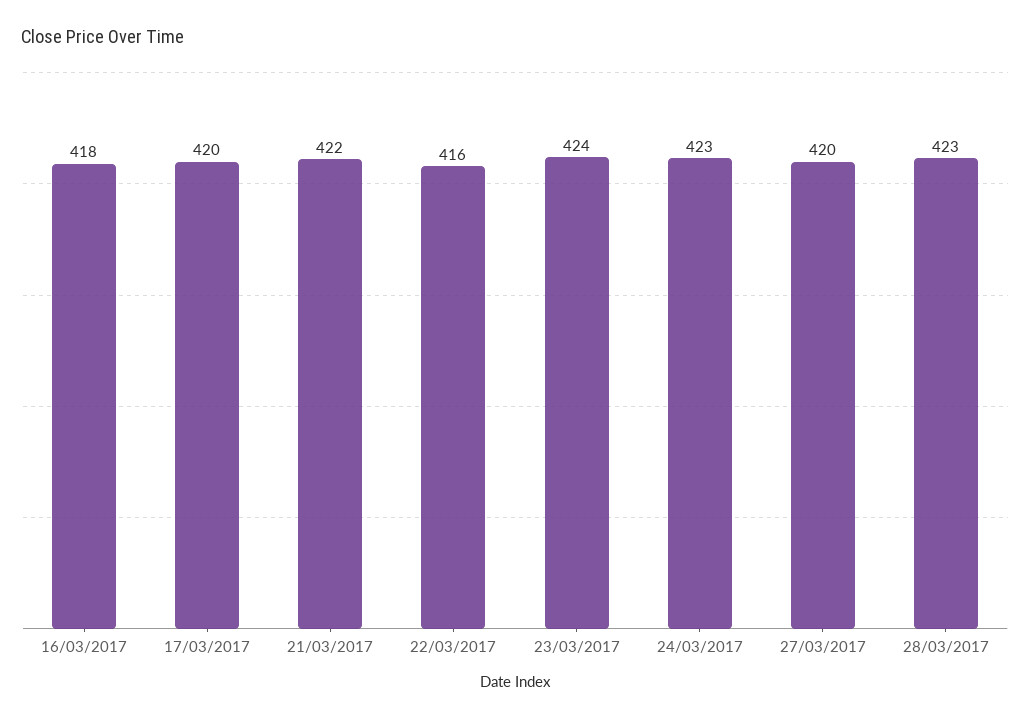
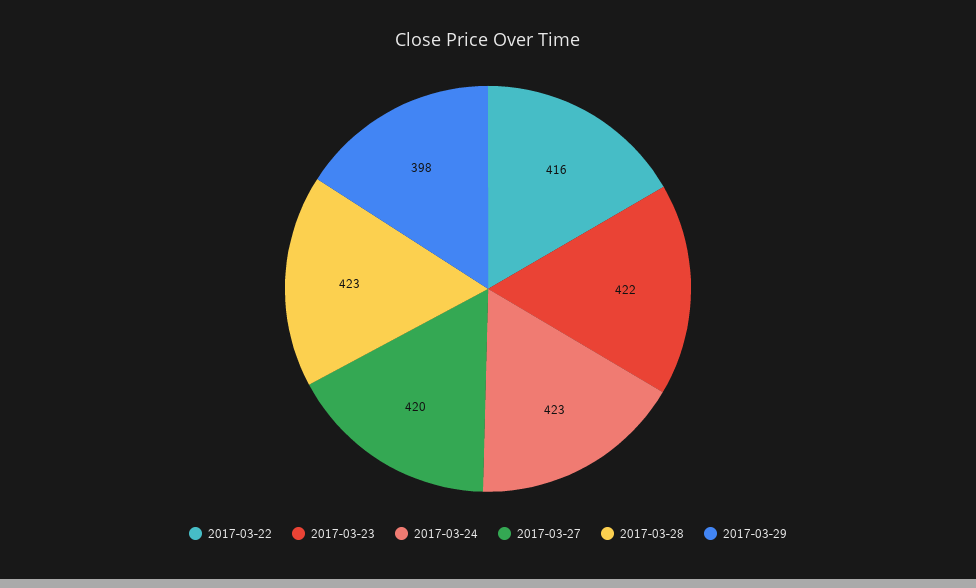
16/03/2017: 418 -> none
17/03/2017: 420 -> none
21/03/2017: 422 -> none
23/03/2017: 424 -> 422
2017-03-29: none -> 398

